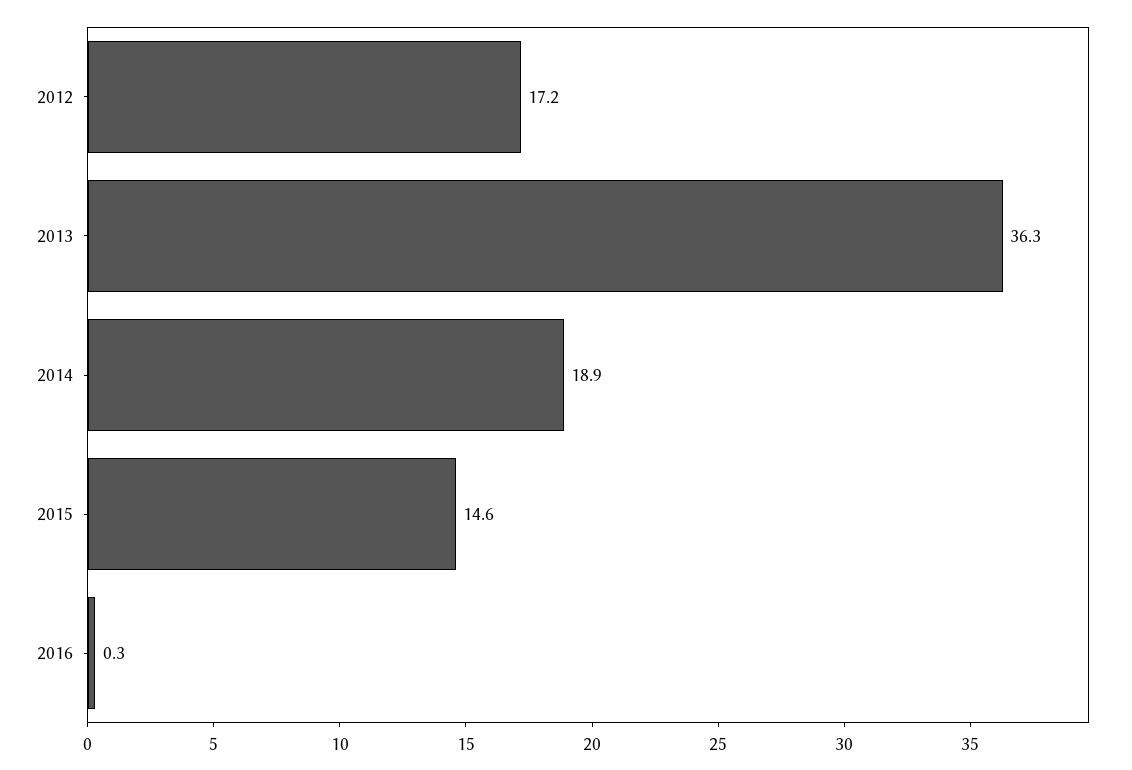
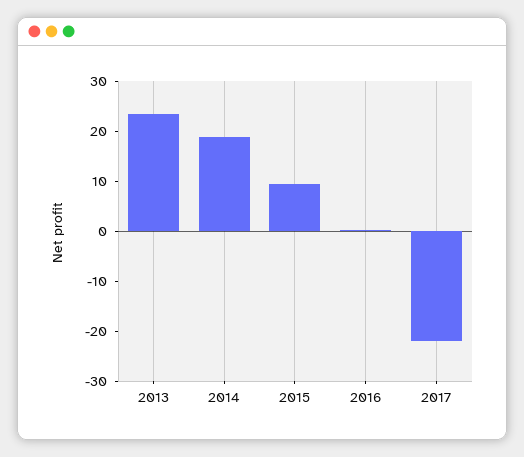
2012: 17.2 -> none
2013: 36.3 -> 24
2015: 14.6 -> 10
2017: none -> -22

